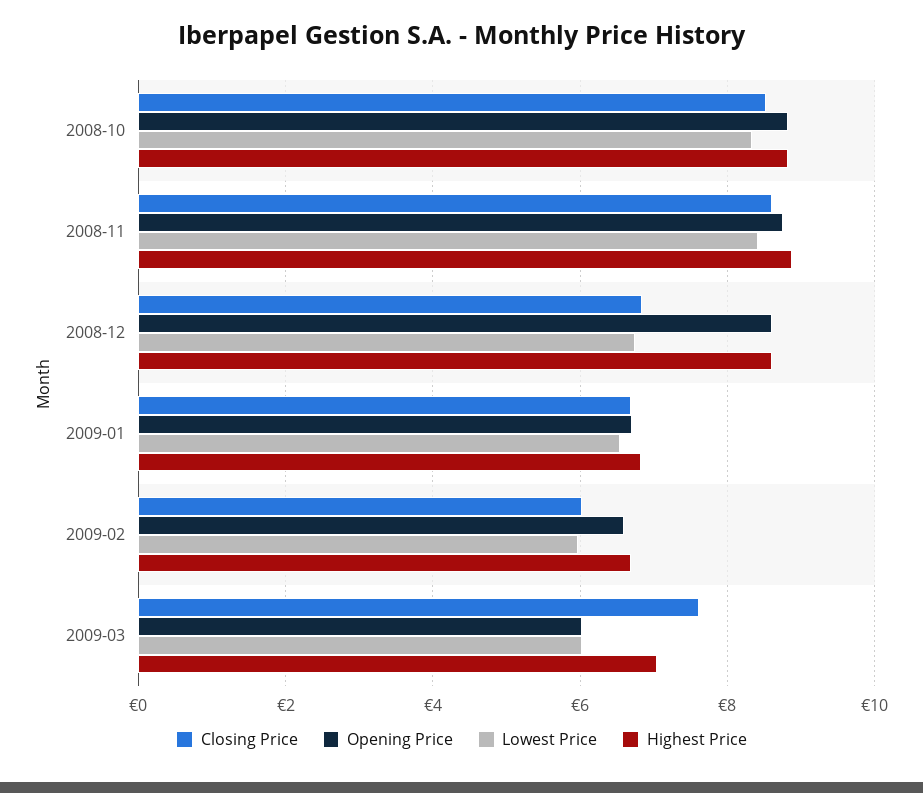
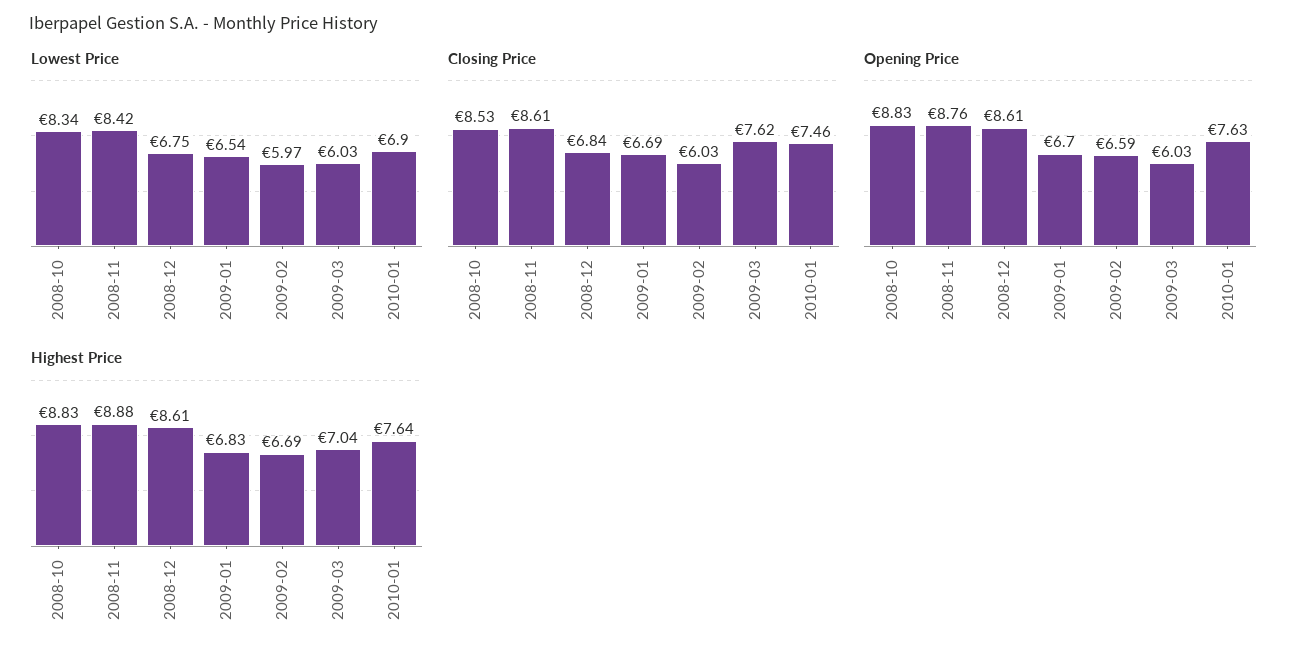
Lowest Price, 2010-01: none -> 6.9
Closing Price, 2010-01: none -> 7.46
Opening Price, 2010-01: none -> 7.63
Highest Price, 2010-01: none -> 7.64

